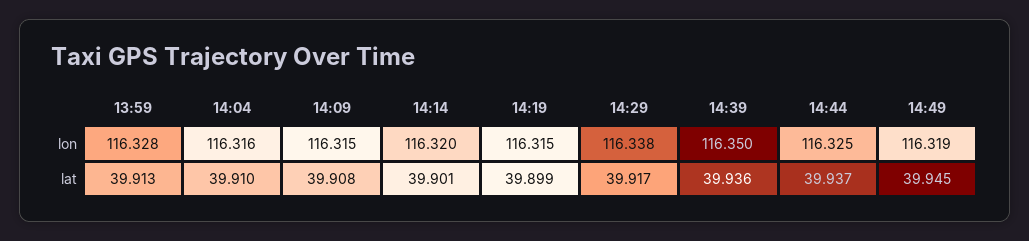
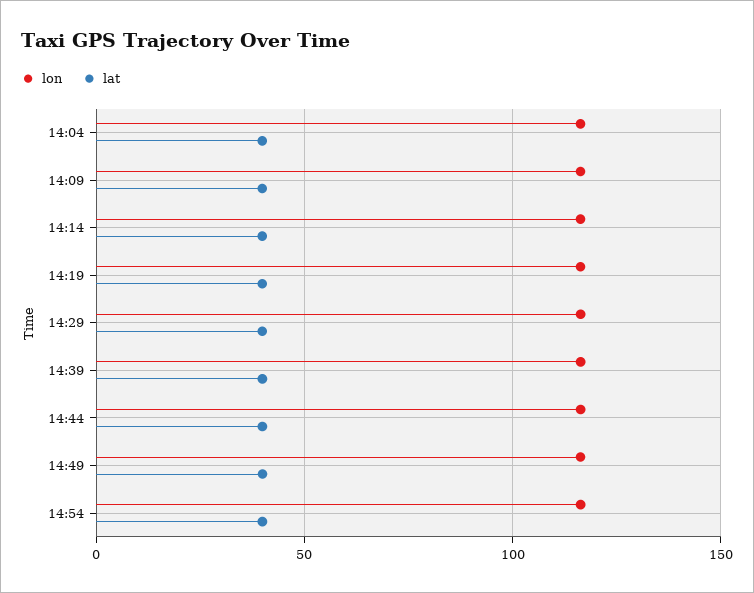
lon, 13:59: 116.328 -> none
lat, 13:59: 39.913 -> none
lon, 14:54: none -> 115
lat, 14:54: none -> 40

